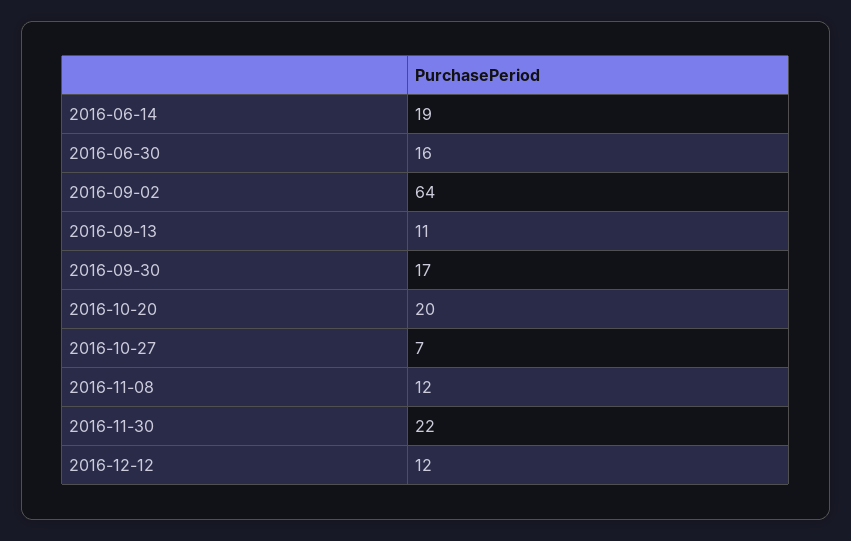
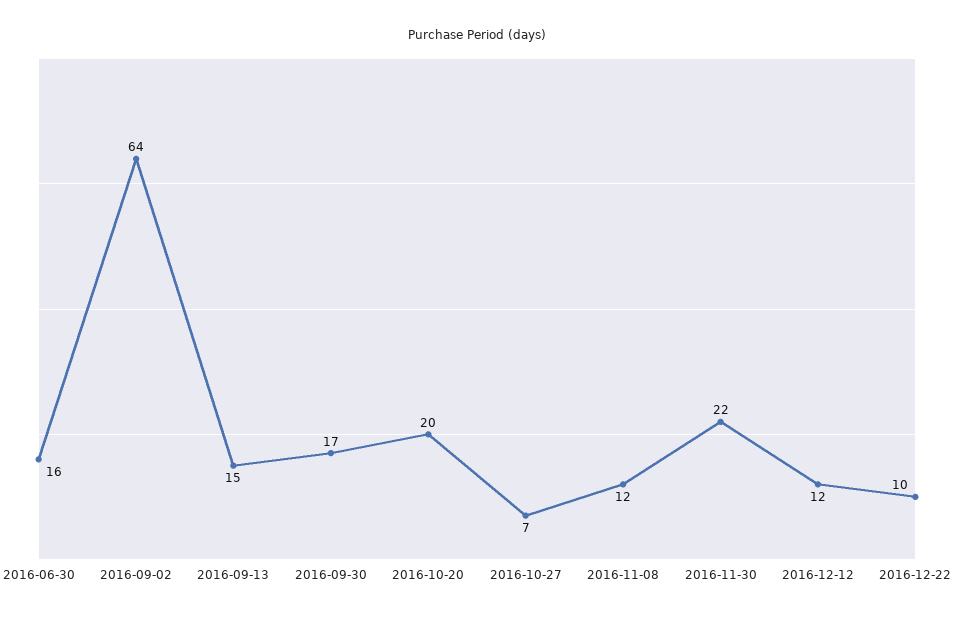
2016-06-14: 19 -> none
2016-09-13: 11 -> 15
2016-12-22: none -> 10

